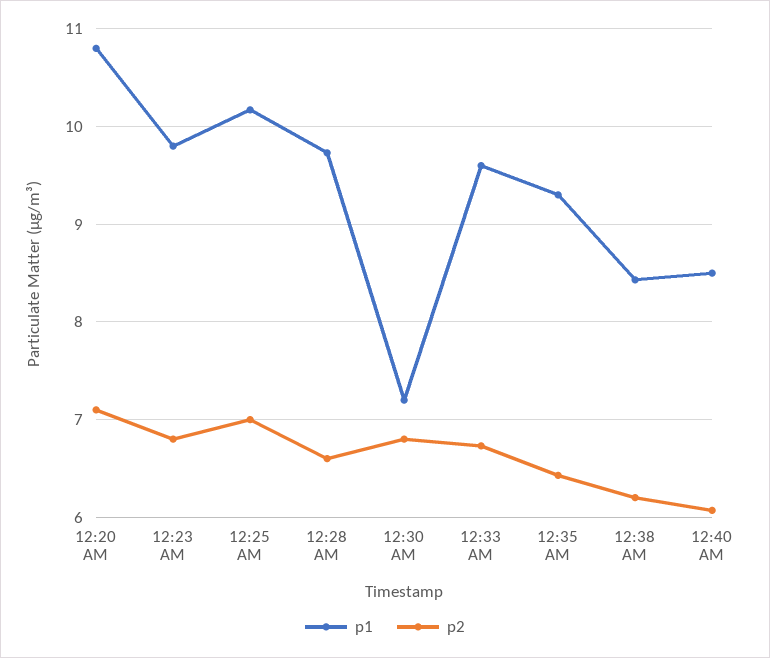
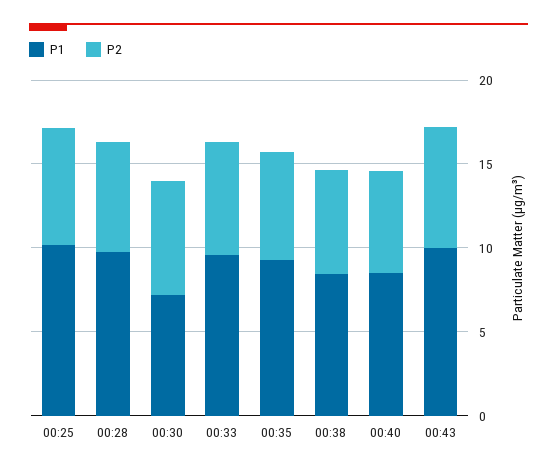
p1, 12:20 AM: 10.8 -> none
p2, 12:20 AM: 7.1 -> none
p1, 12:23 AM: 9.8 -> none
p2, 12:23 AM: 6.8 -> none
p1, 00:43: none -> 10
p2, 00:43: none -> 7

